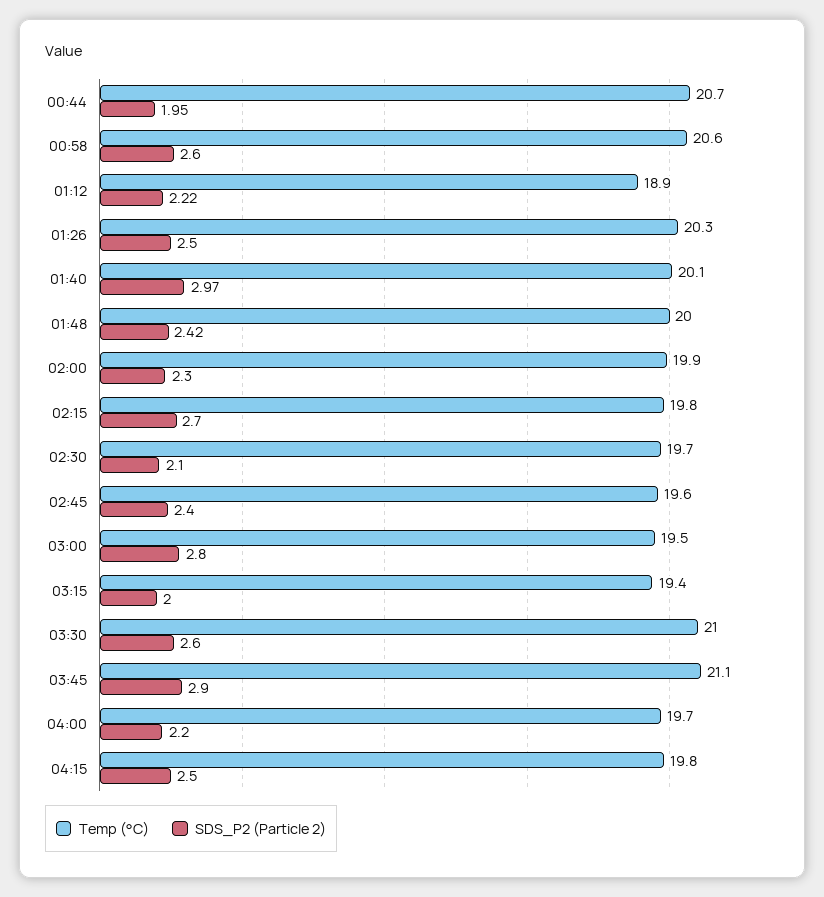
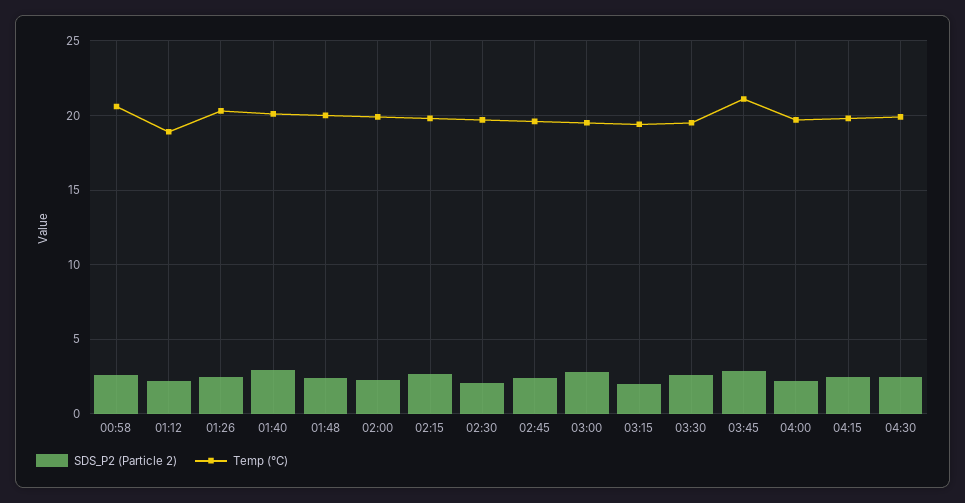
Temp (°C), 00:44: 20.7 -> none
SDS_P2 (Particle 2), 00:44: 1.95 -> none
Temp (°C), 03:30: 21 -> 19.5
SDS_P2 (Particle 2), 04:30: none -> 2.5
Temp (°C), 04:30: none -> 20

